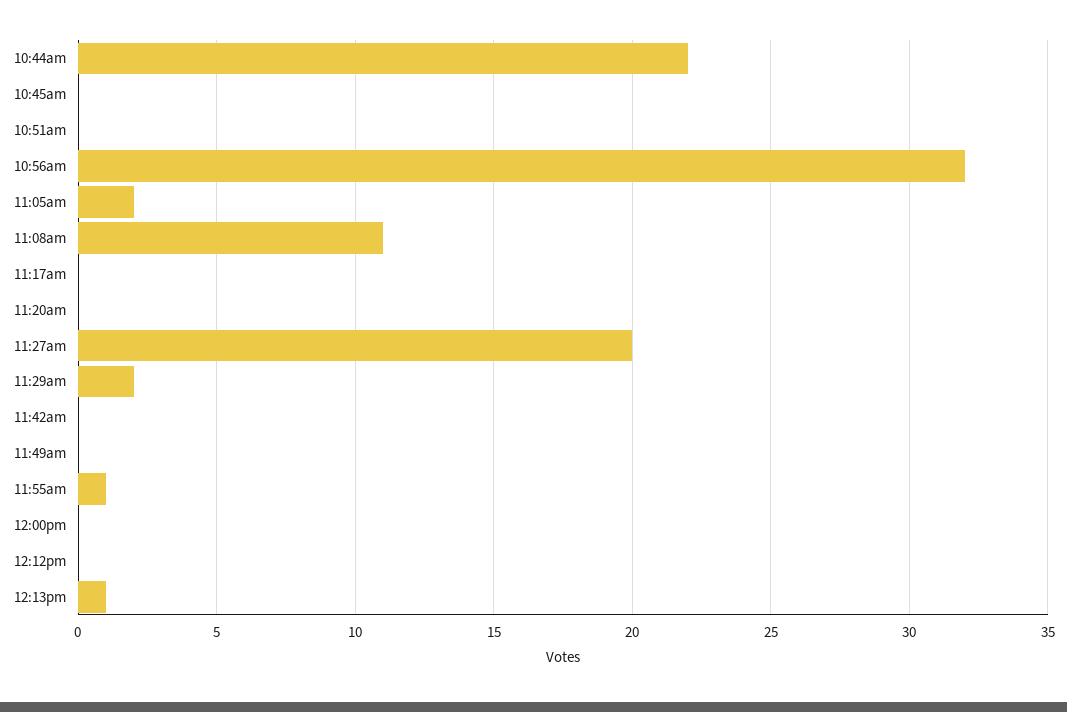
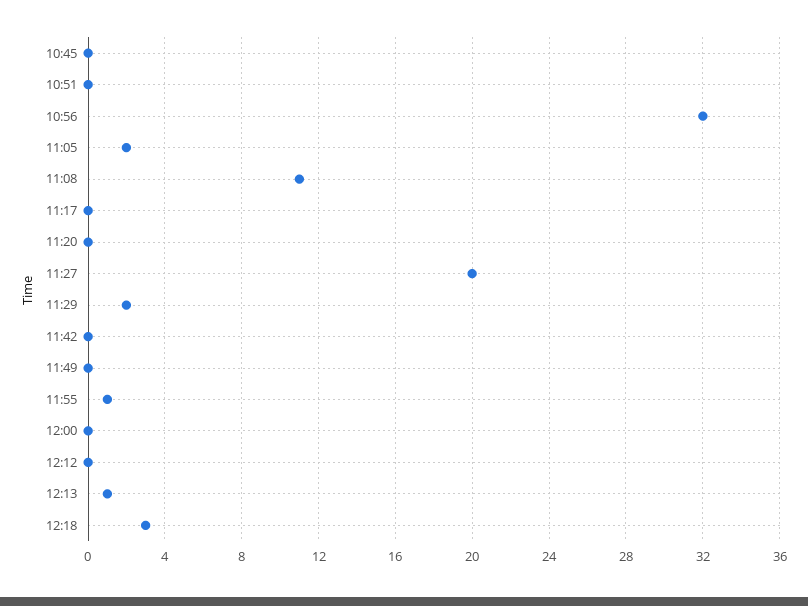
10:44am: 22 -> none
12:18: none -> 3

